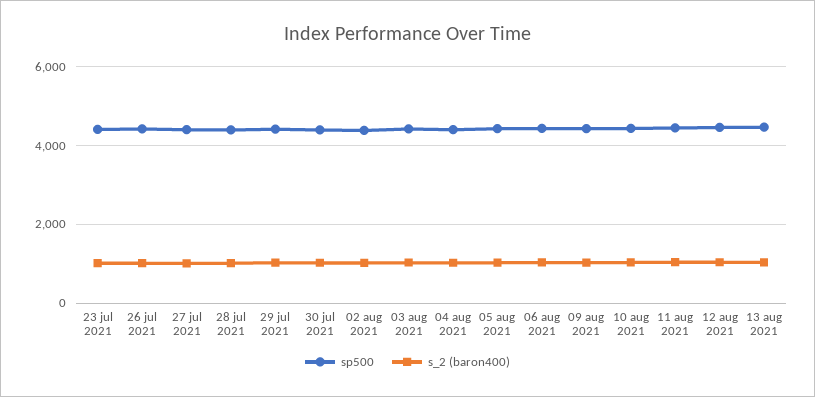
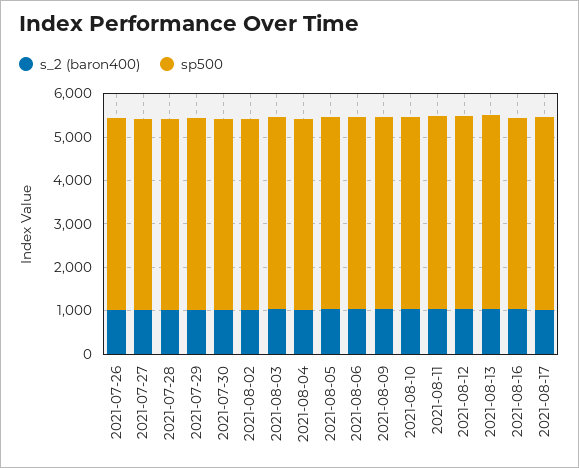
sp500, 23 jul 2021: 4400 -> none
s_2 (baron400), 23 jul 2021: 1000 -> none
s_2 (baron400), 2021-08-16: none -> 1000
sp500, 2021-08-16: none -> 4400
s_2 (baron400), 2021-08-17: none -> 1000
sp500, 2021-08-17: none -> 4400

